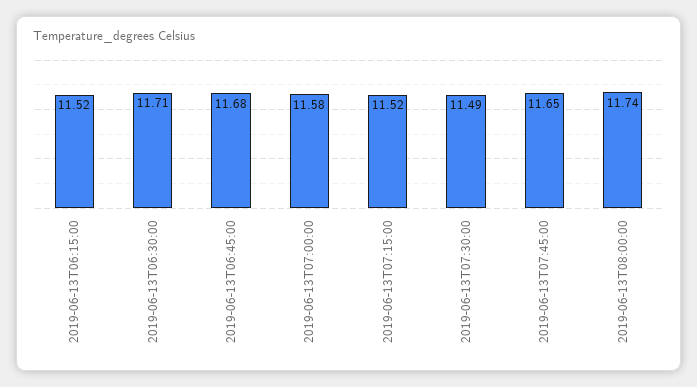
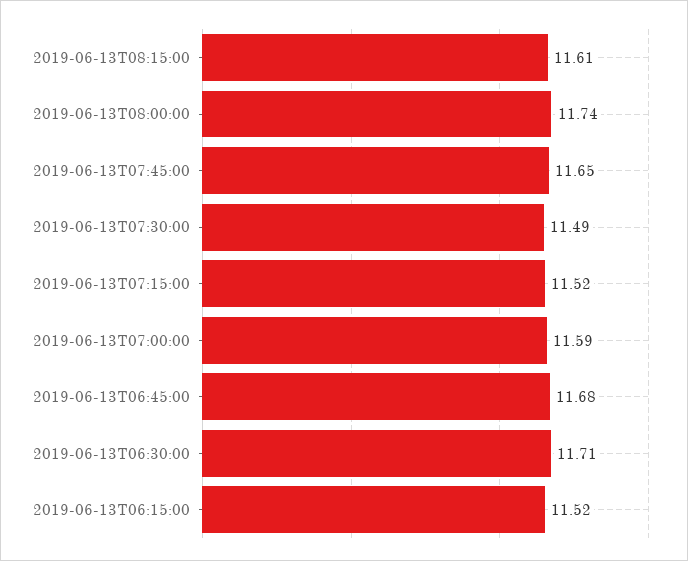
2019-06-13T07:00:00: 11.58 -> 11.59
2019-06-13T08:15:00: none -> 11.61

